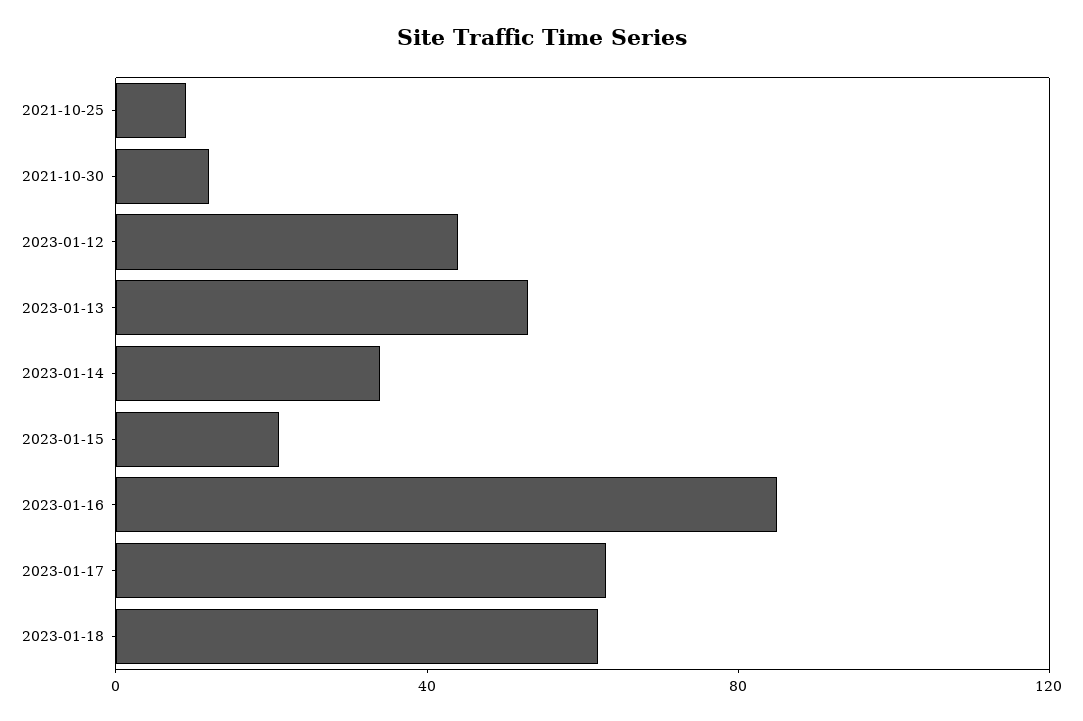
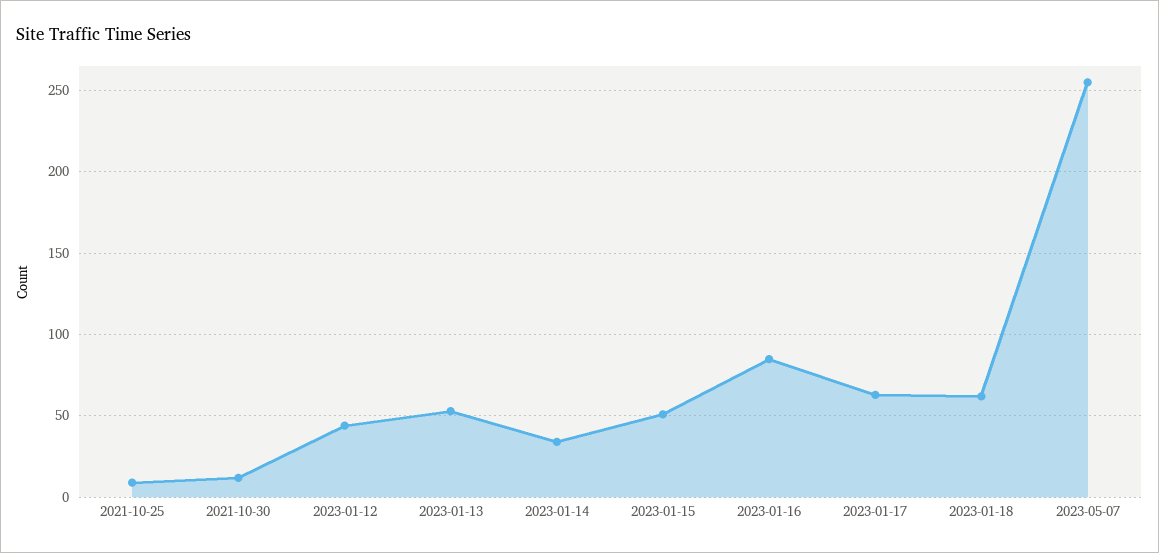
2023-01-15: 20 -> 50
2023-05-07: none -> 255

